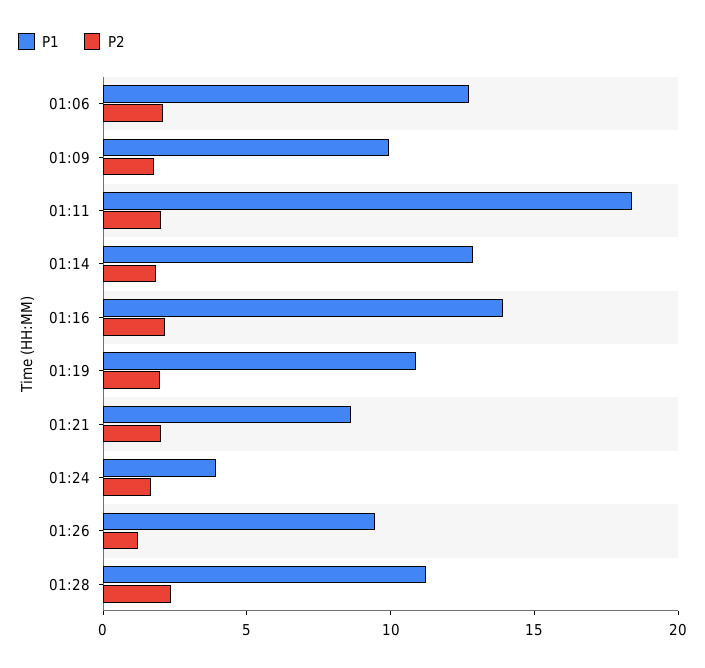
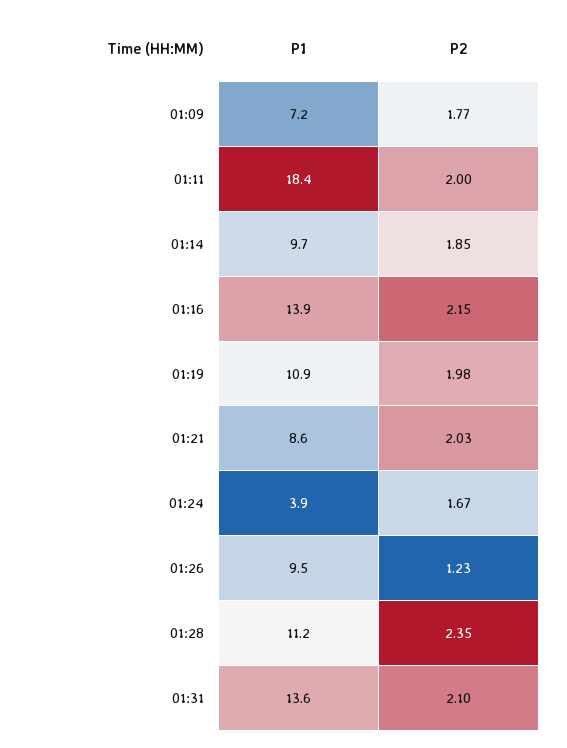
P1, 01:06: 13 -> none
P2, 01:06: 2 -> none
P1, 01:09: 10 -> 7.2
P1, 01:14: 13 -> 9.7
P1, 01:31: none -> 13.6
P2, 01:31: none -> 2.1

